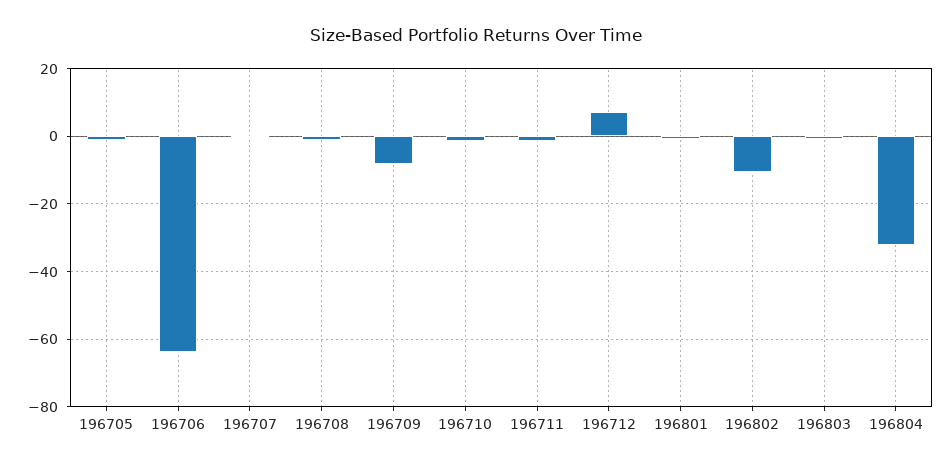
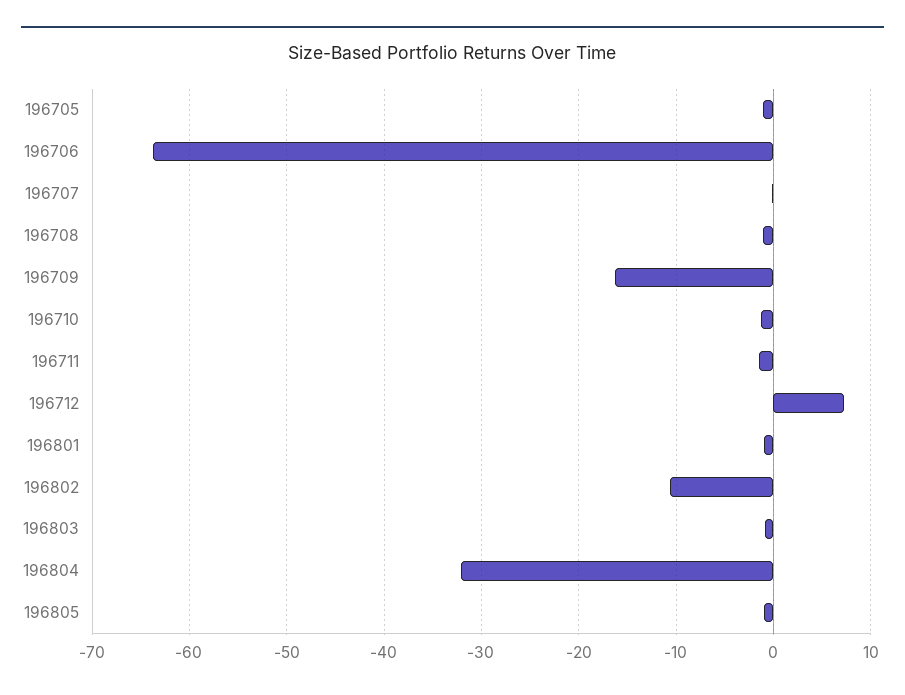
196709: -8 -> -16
196805: none -> -1

